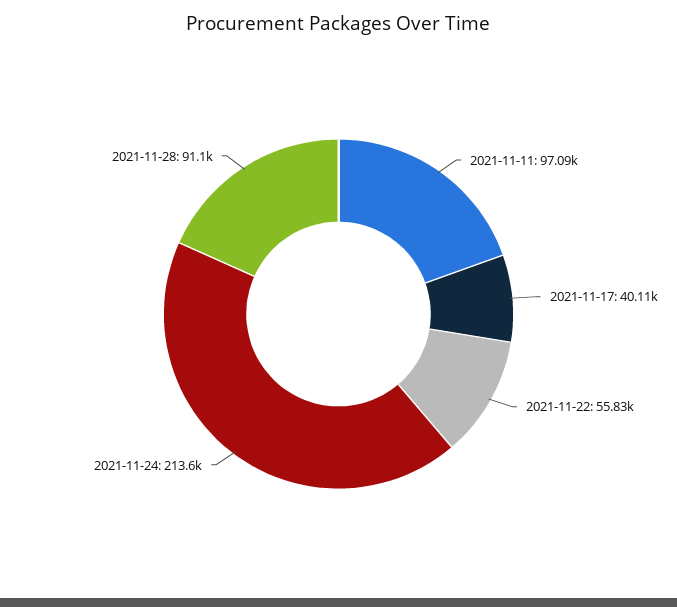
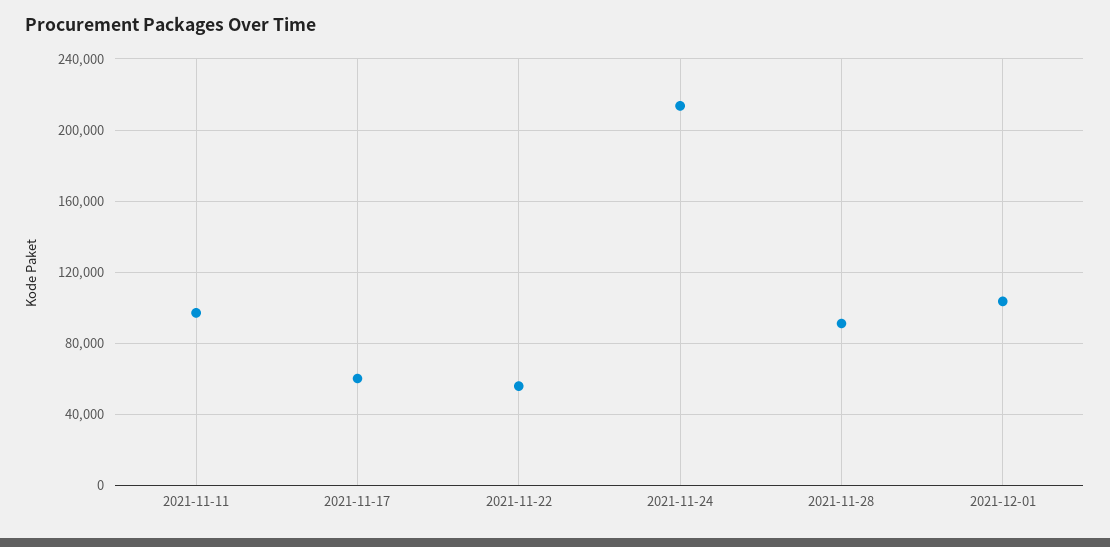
2021-11-17: 40110 -> 60000
2021-12-01: none -> 105000

